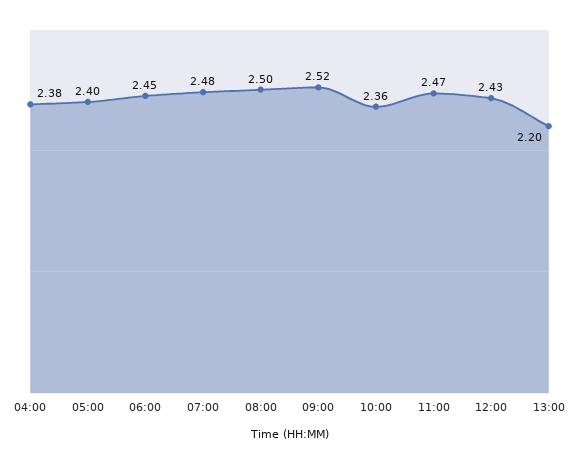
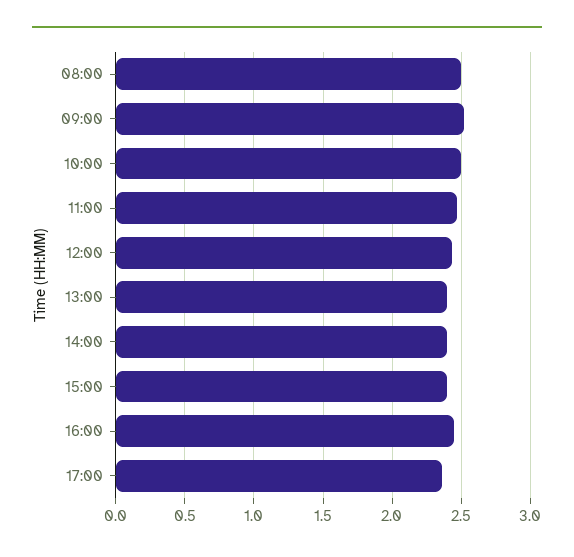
04:00: 2.38 -> none
05:00: 2.4 -> none
06:00: 2.45 -> none
07:00: 2.48 -> none
10:00: 2.36 -> 2.5
13:00: 2.2 -> 2.4
14:00: none -> 2.4
15:00: none -> 2.4
16:00: none -> 2.45
17:00: none -> 2.35

